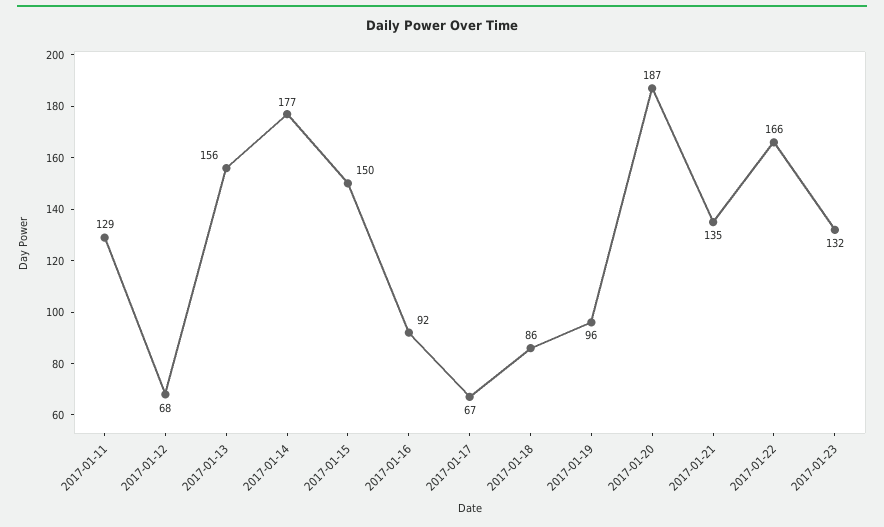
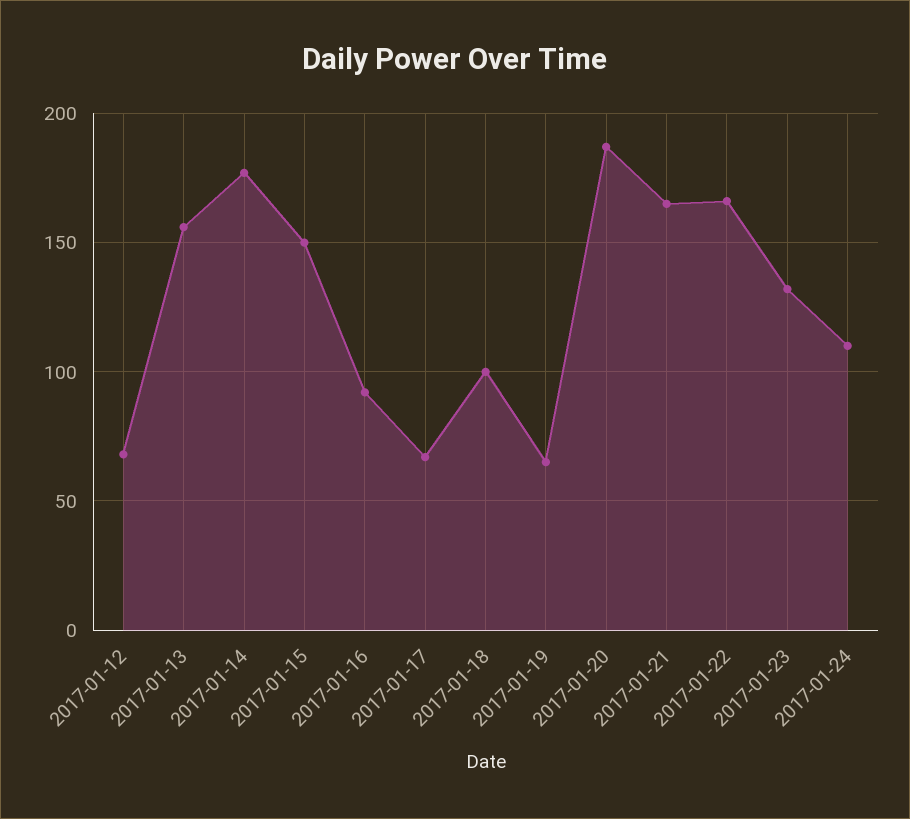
2017-01-11: 129 -> none
2017-01-18: 86 -> 100
2017-01-19: 96 -> 65
2017-01-21: 135 -> 165
2017-01-24: none -> 110

